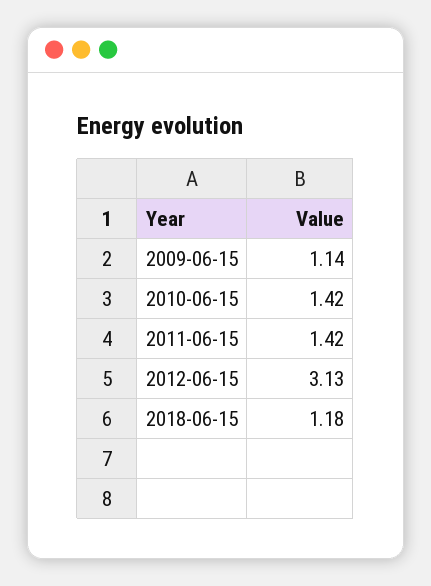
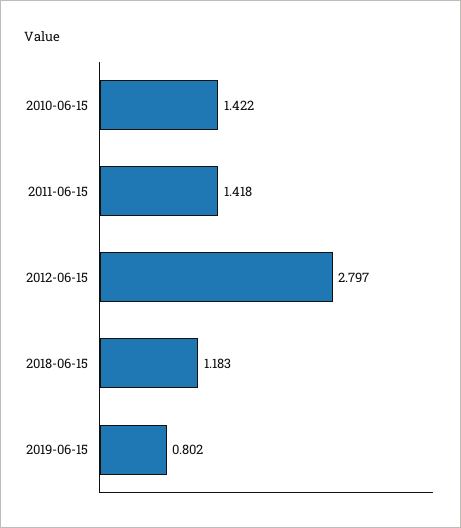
2009-06-15: 1.14 -> none
2012-06-15: 3.13 -> 2.797
2019-06-15: none -> 0.802

